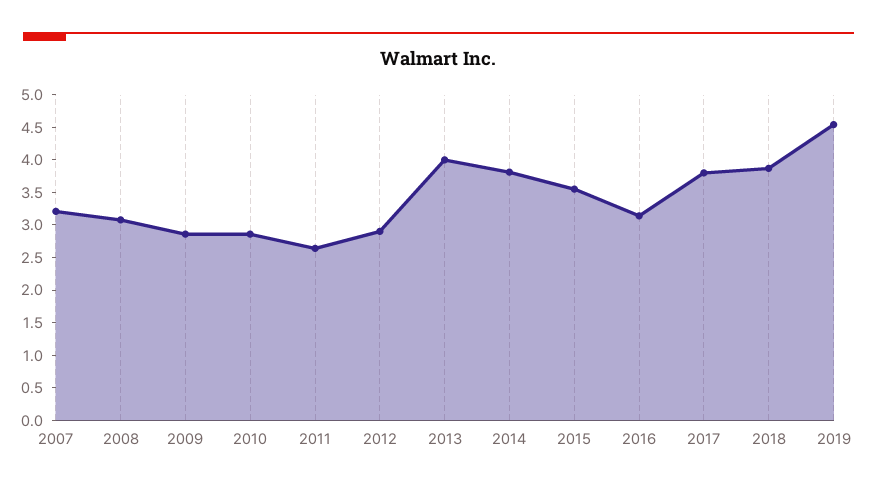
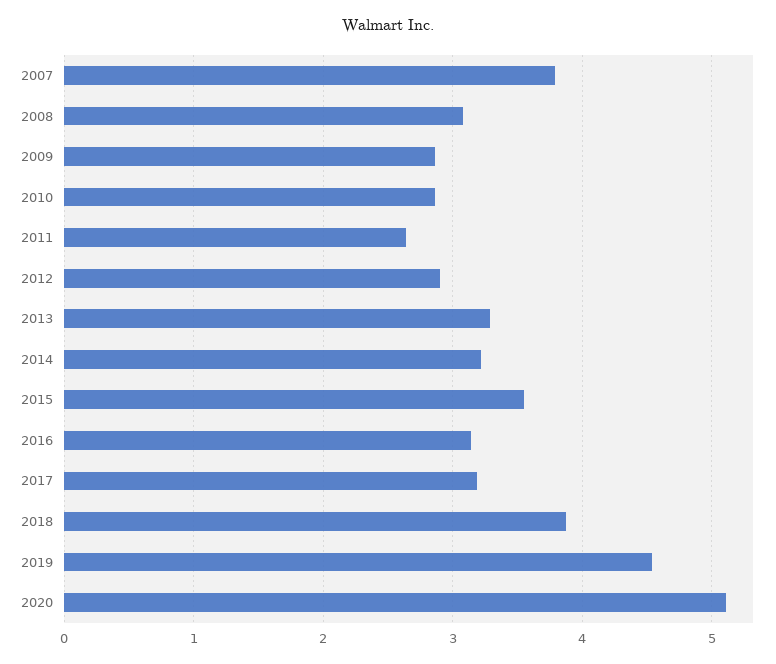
2007: 3.25 -> 3.8
2013: 4 -> 3.3
2014: 3.75 -> 3.2
2017: 3.75 -> 3.2
2020: none -> 5.1

